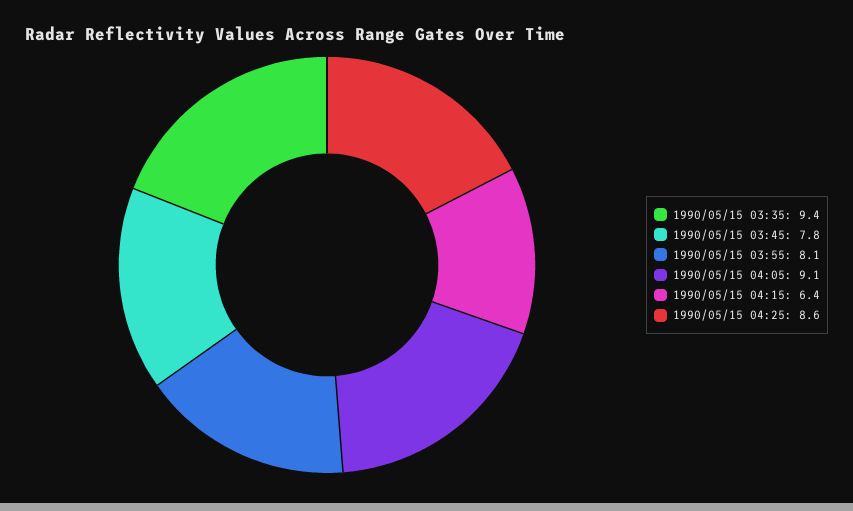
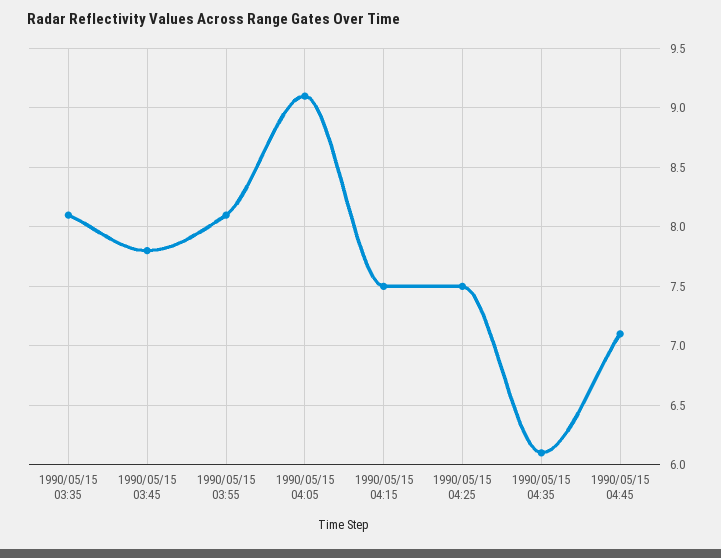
1990/05/15 03:35: 9.4 -> 8.1
1990/05/15 04:15: 6.4 -> 7.5
1990/05/15 04:25: 8.6 -> 7.5
1990/05/15 04:35: none -> 6.1
1990/05/15 04:45: none -> 7.1

